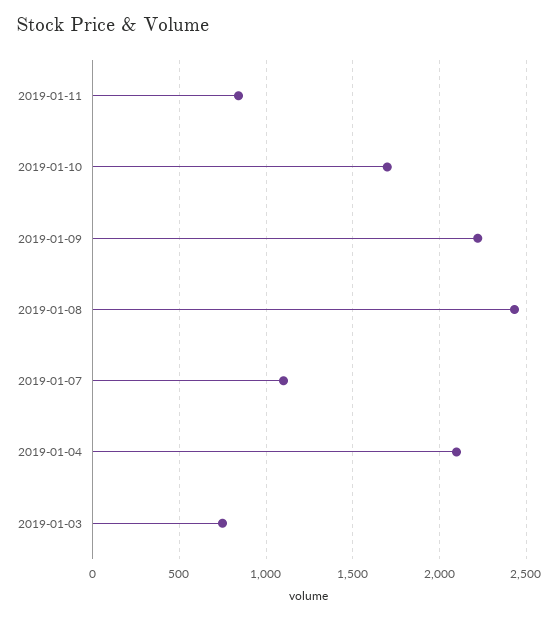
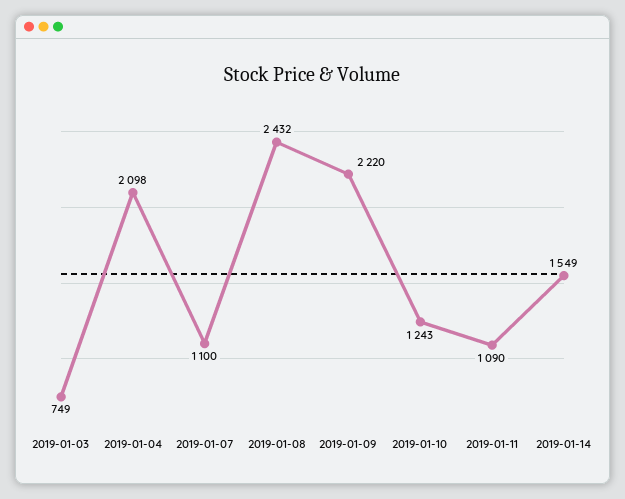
2019-01-11: 850 -> 1090
2019-01-10: 1700 -> 1243
2019-01-14: none -> 1549

